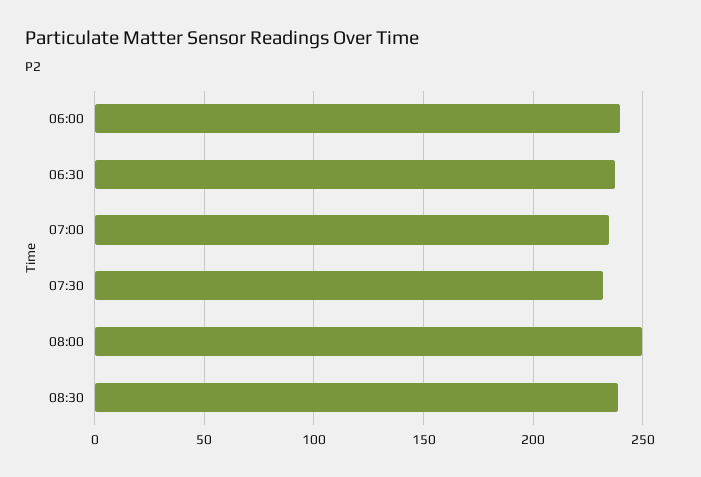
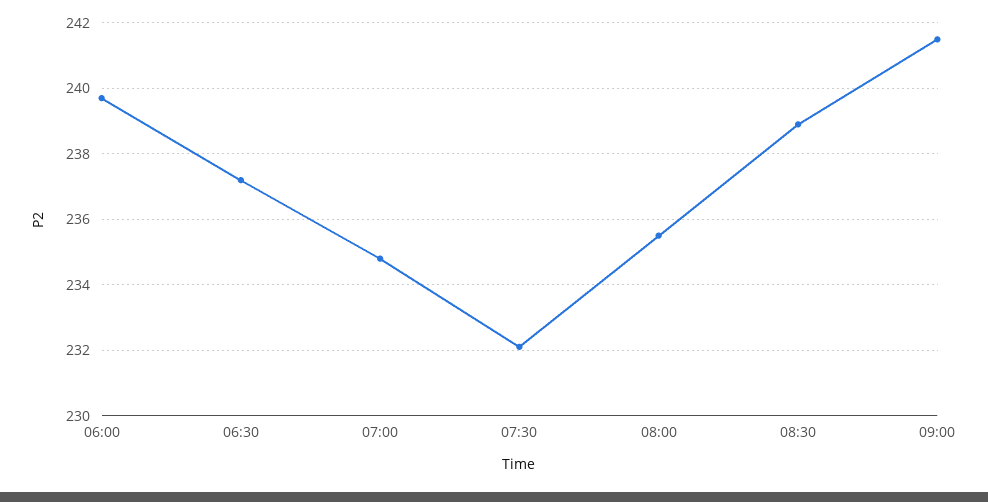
08:00: 250 -> 235.5
09:00: none -> 241.5

